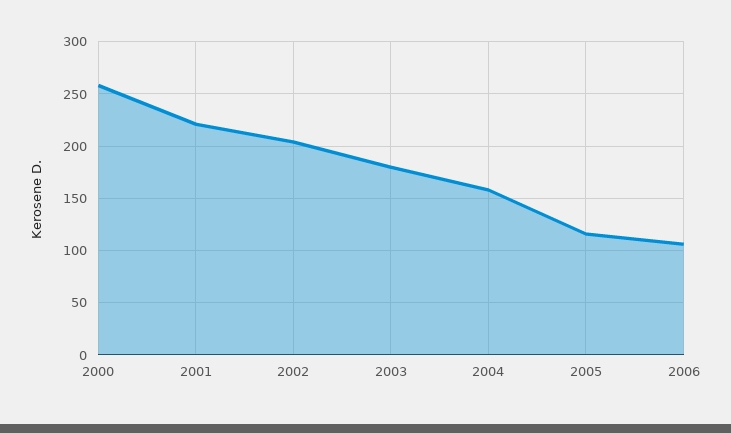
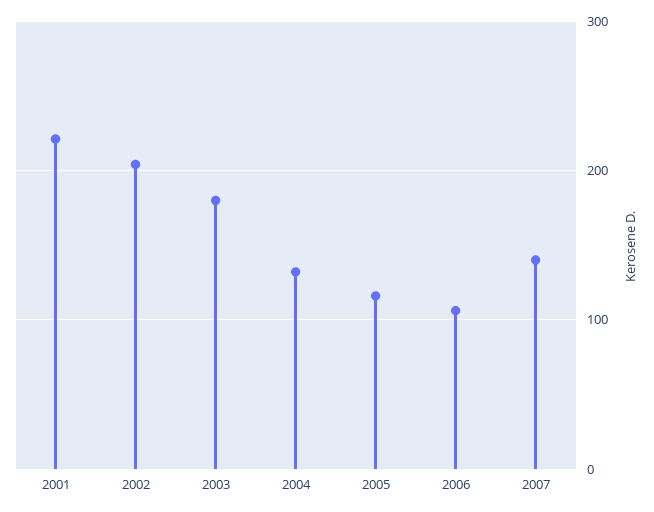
2000: 260 -> none
2004: 160 -> 130
2007: none -> 140

